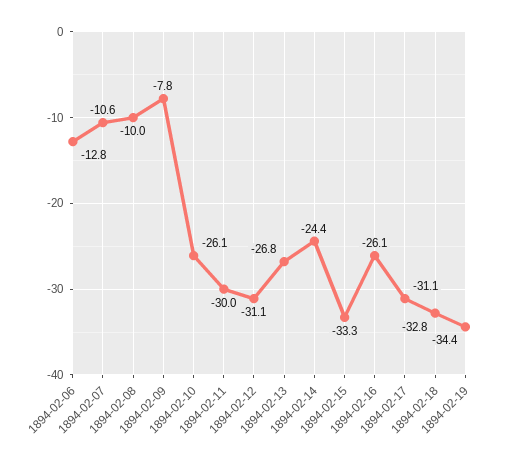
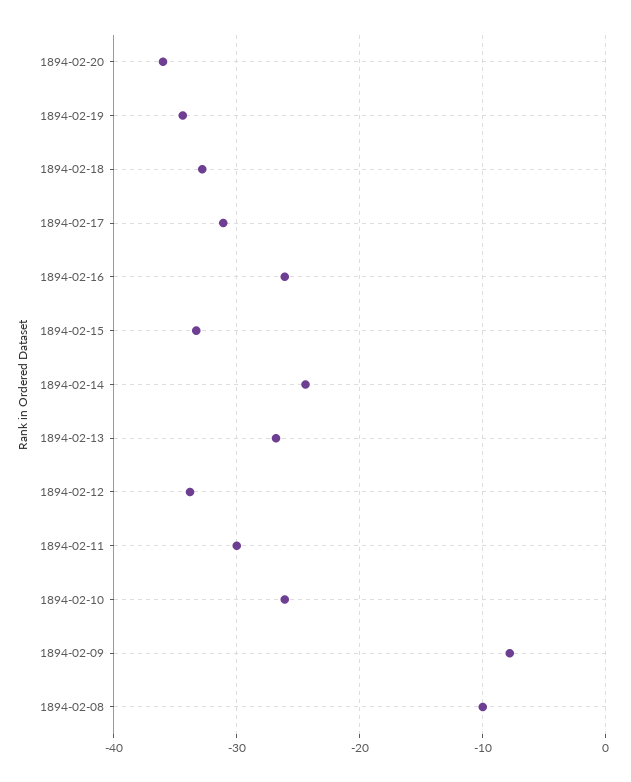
1894-02-06: -12.8 -> none
1894-02-07: -10.6 -> none
1894-02-12: -31.1 -> -34
1894-02-20: none -> -36

